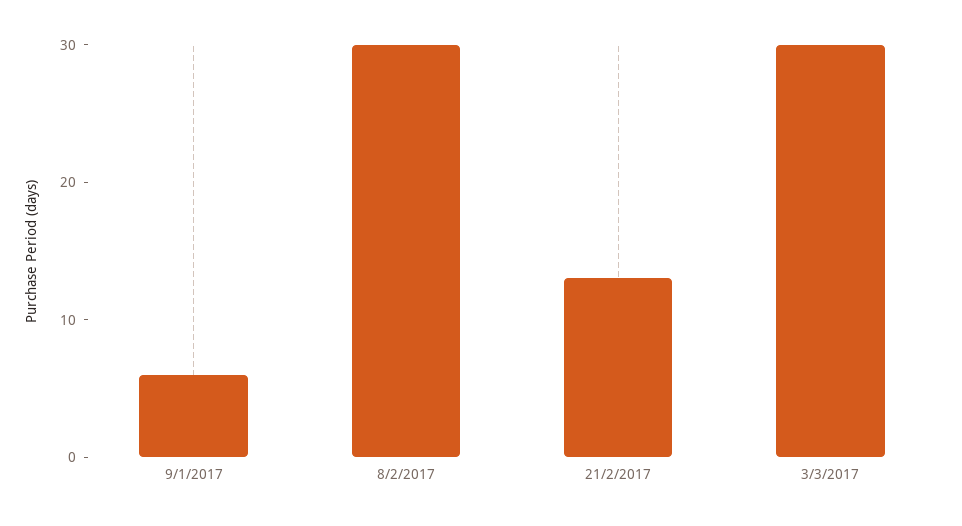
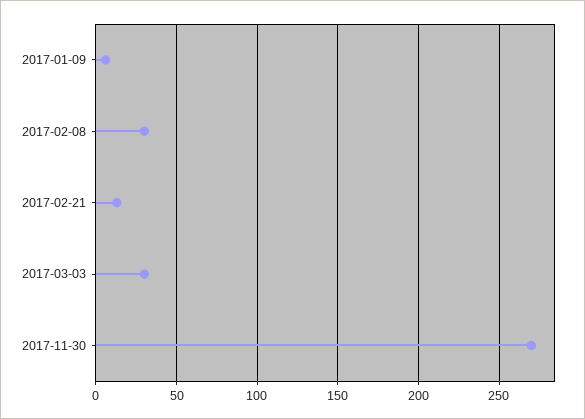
2017-11-30: none -> 270

